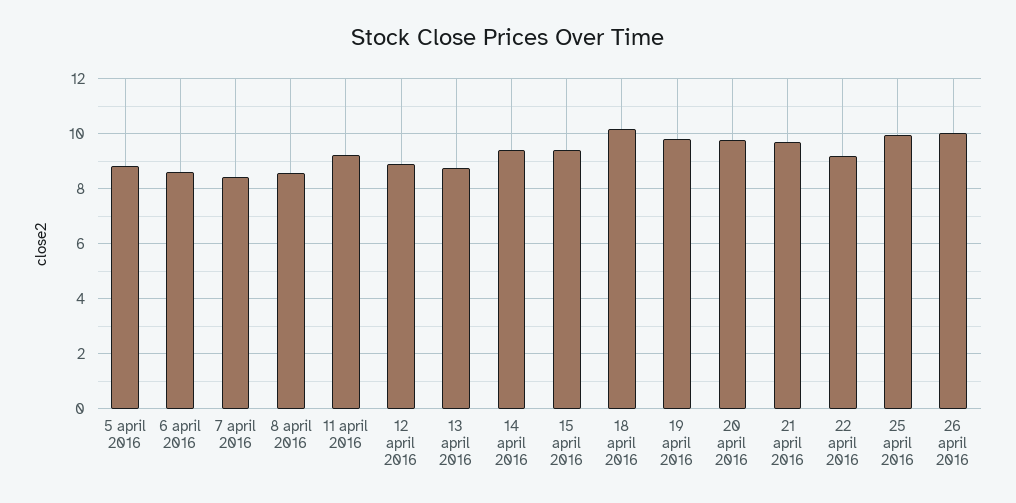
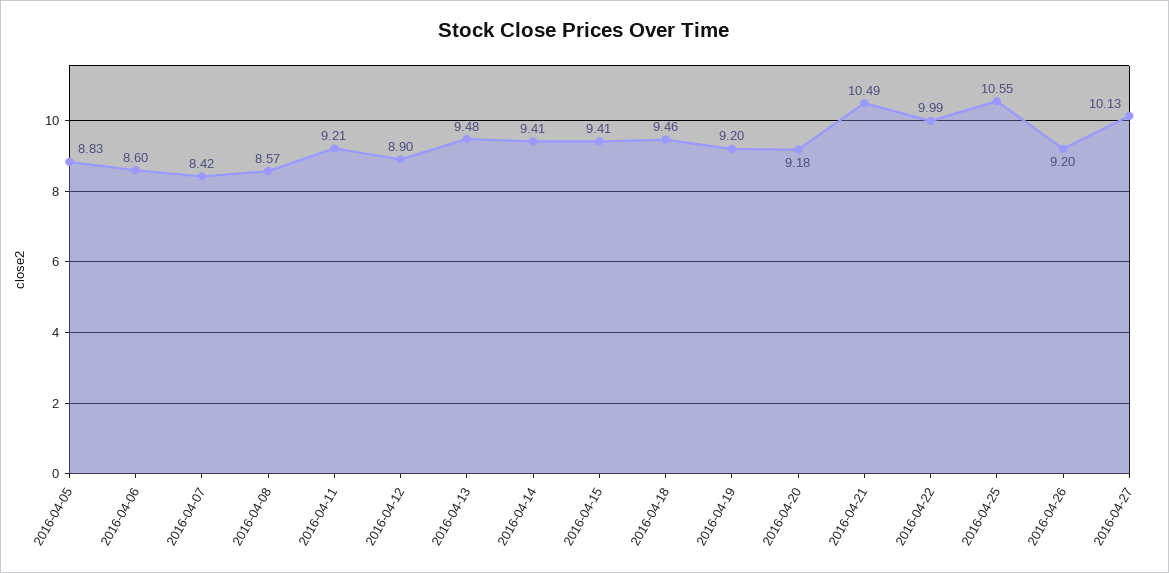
13 april 2016: 8.75 -> 9.48
18 april 2016: 10.25 -> 9.46
19 april 2016: 9.75 -> 9.2
20 april 2016: 9.75 -> 9.18
21 april 2016: 9.75 -> 10.49
22 april 2016: 9.25 -> 9.99
25 april 2016: 10 -> 10.55
26 april 2016: 10 -> 9.2
2016-04-27: none -> 10.13

